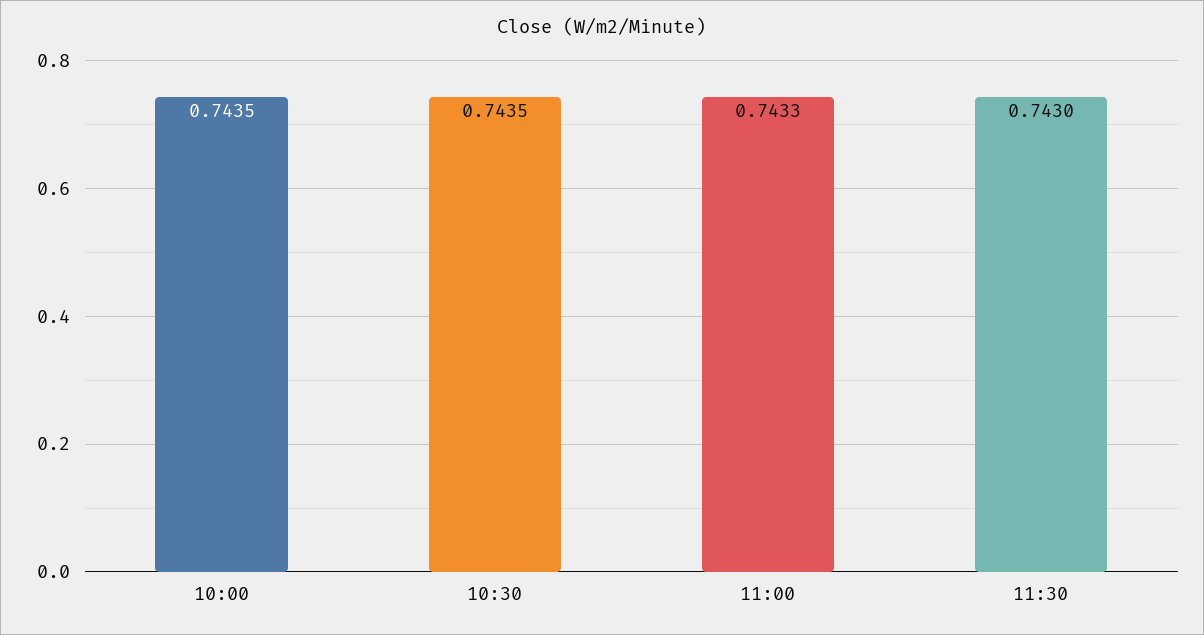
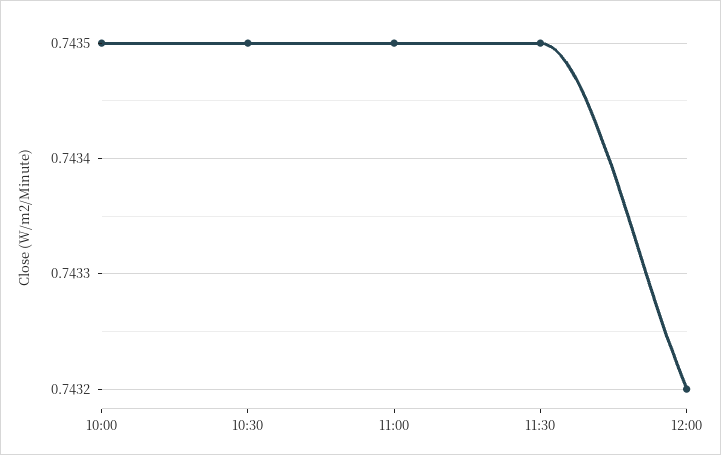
11:00: 0.7433 -> 0.7435
11:30: 0.743 -> 0.7435
12:00: none -> 0.7432

